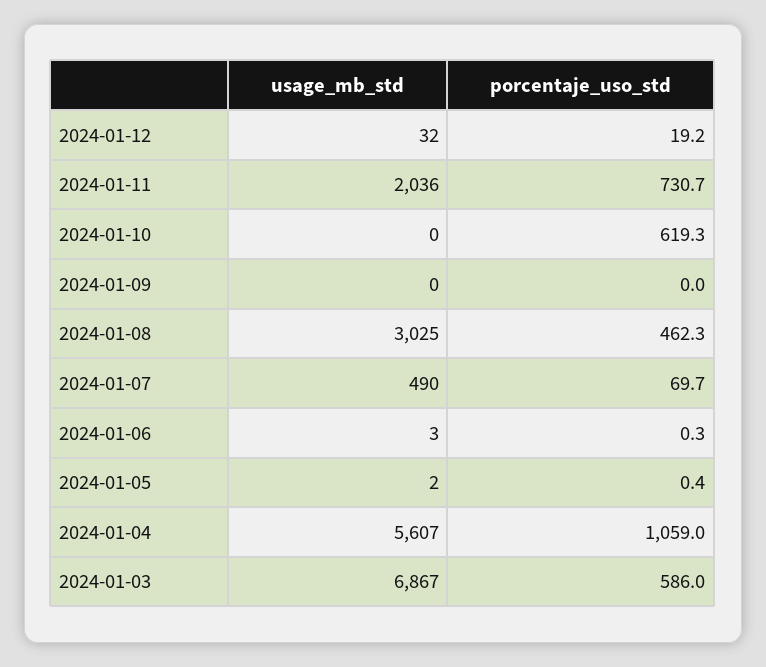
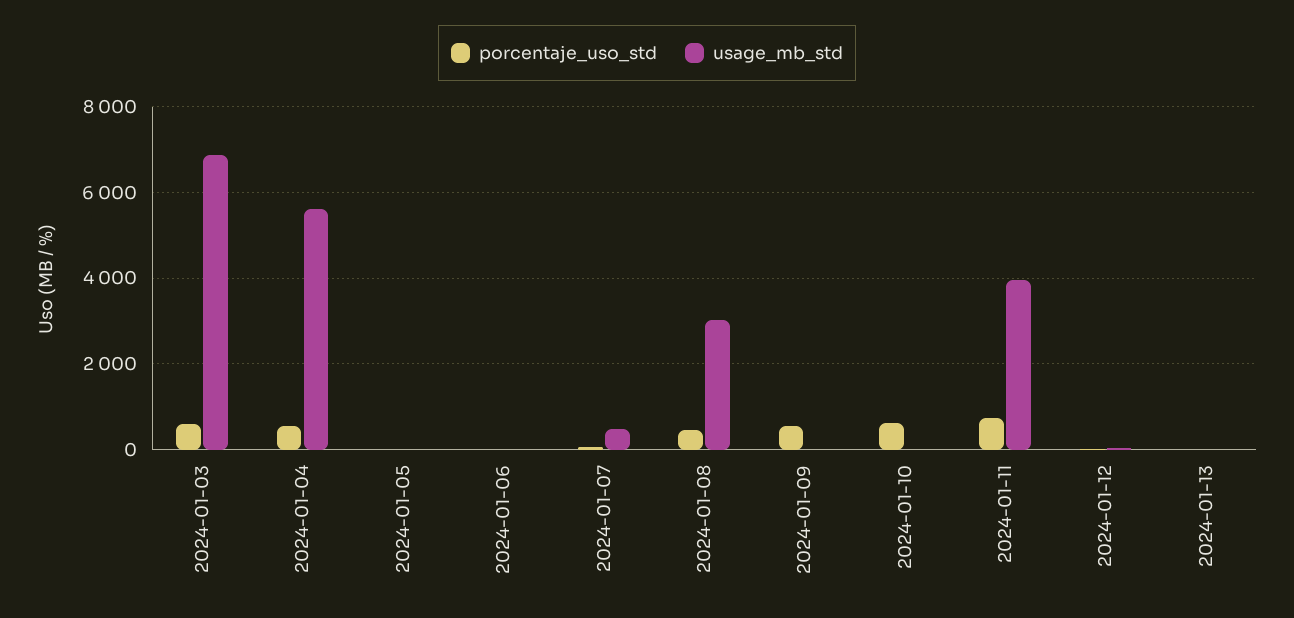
usage_mb_std, 2024-01-11: 2036 -> 4000
porcentaje_uso_std, 2024-01-09: 0 -> 600
porcentaje_uso_std, 2024-01-04: 1059 -> 600
porcentaje_uso_std, 2024-01-13: none -> 0
usage_mb_std, 2024-01-13: none -> 0

